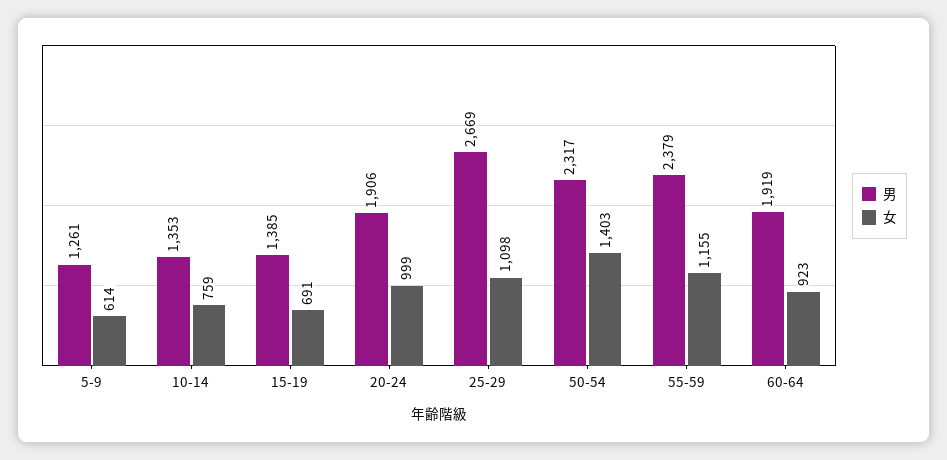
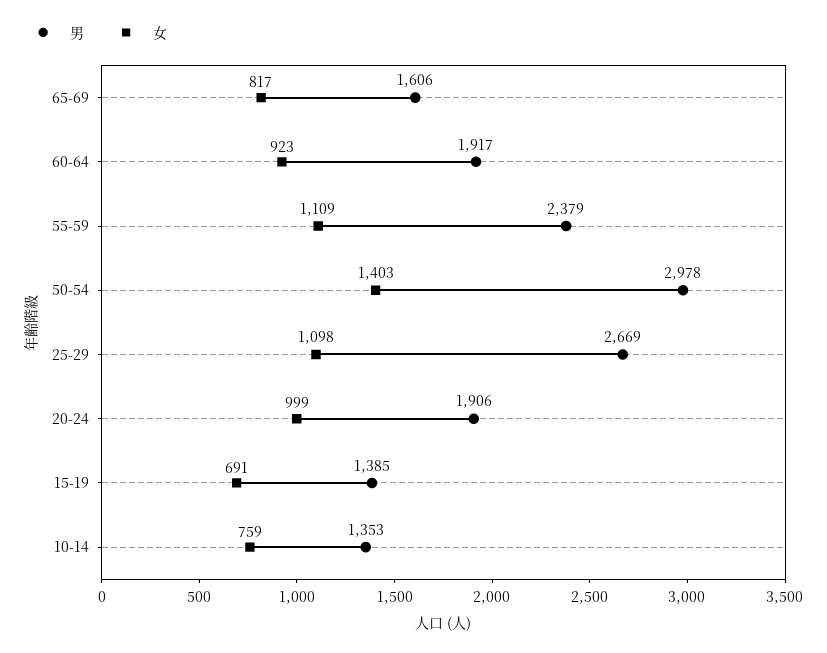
男, 5-9: 1261 -> none
女, 5-9: 614 -> none
男, 50-54: 2317 -> 2978
女, 55-59: 1155 -> 1109
男, 60-64: 1919 -> 1917
男, 65-69: none -> 1606
女, 65-69: none -> 817

